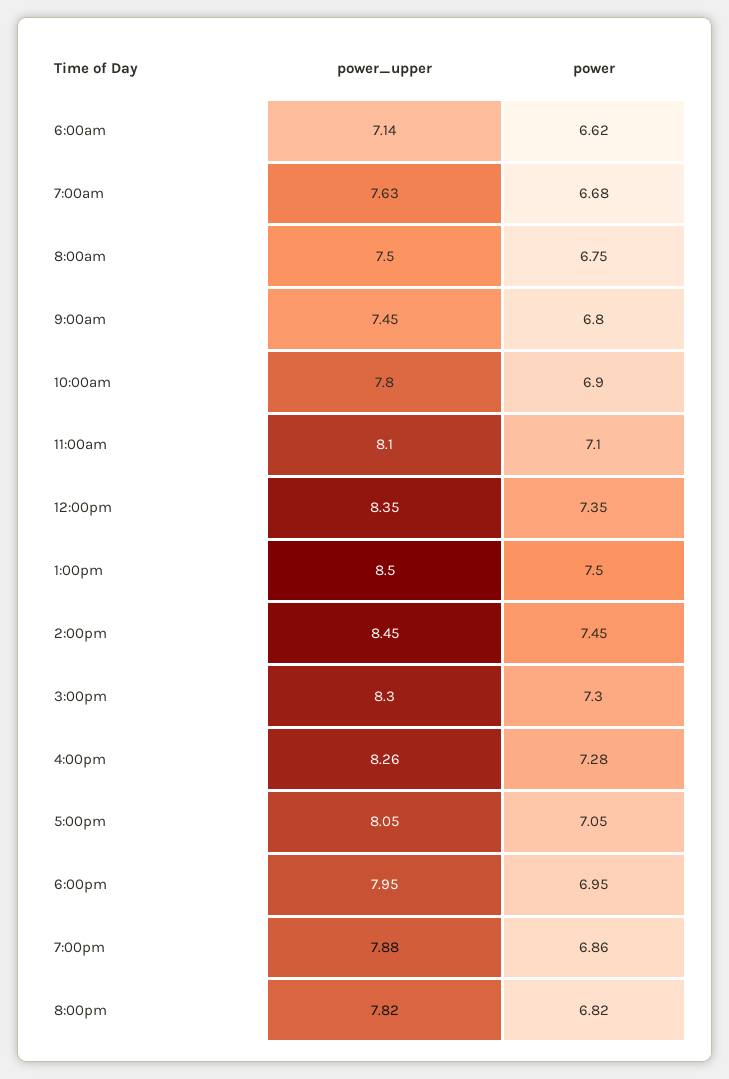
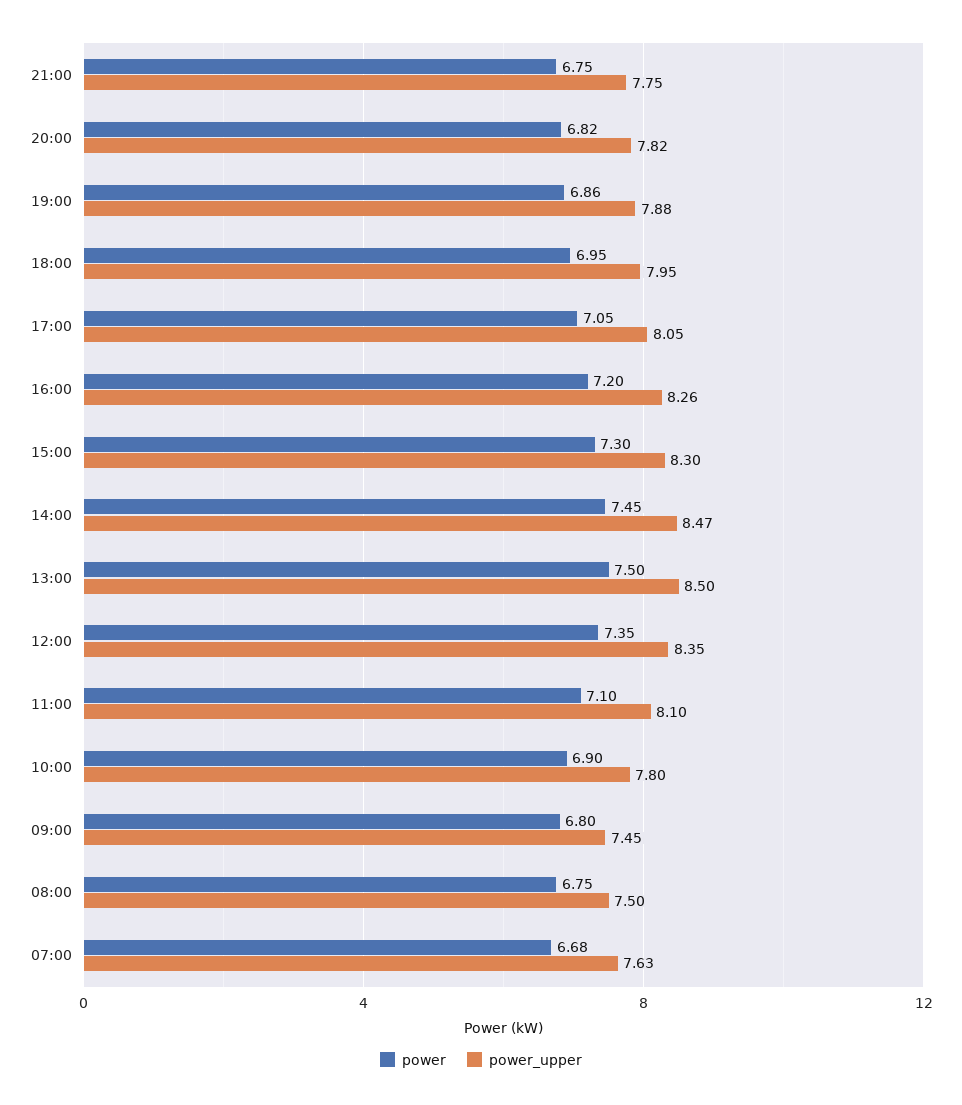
power_upper, 6:00am: 7.14 -> none
power, 6:00am: 6.62 -> none
power_upper, 2:00pm: 8.45 -> 8.47
power, 4:00pm: 7.28 -> 7.2
power, 21:00: none -> 6.75
power_upper, 21:00: none -> 7.75

